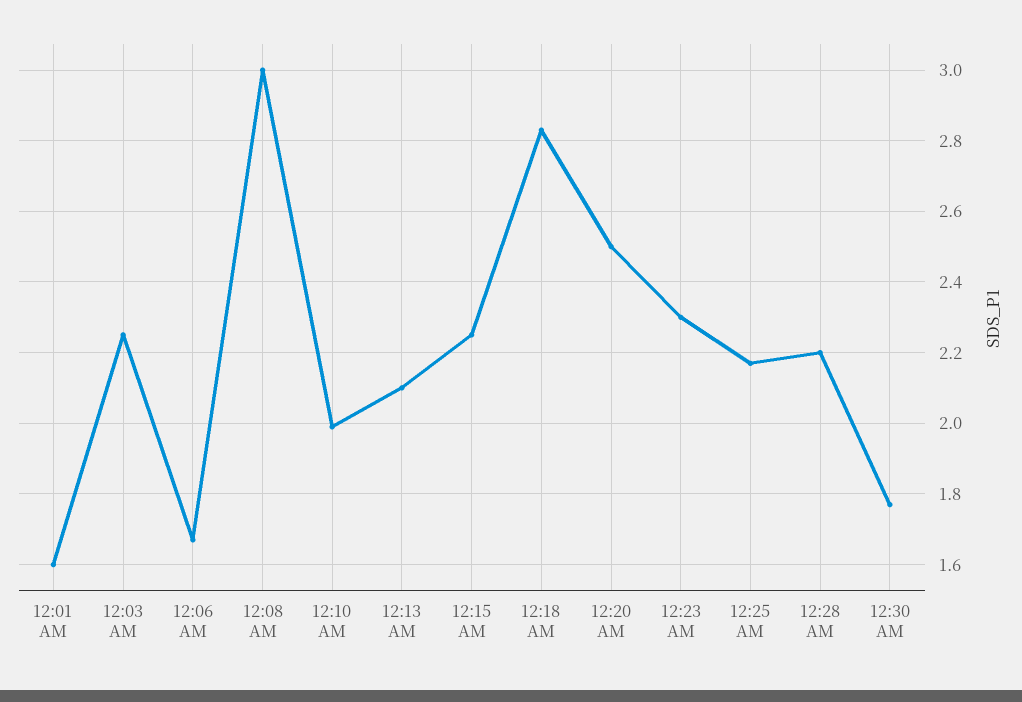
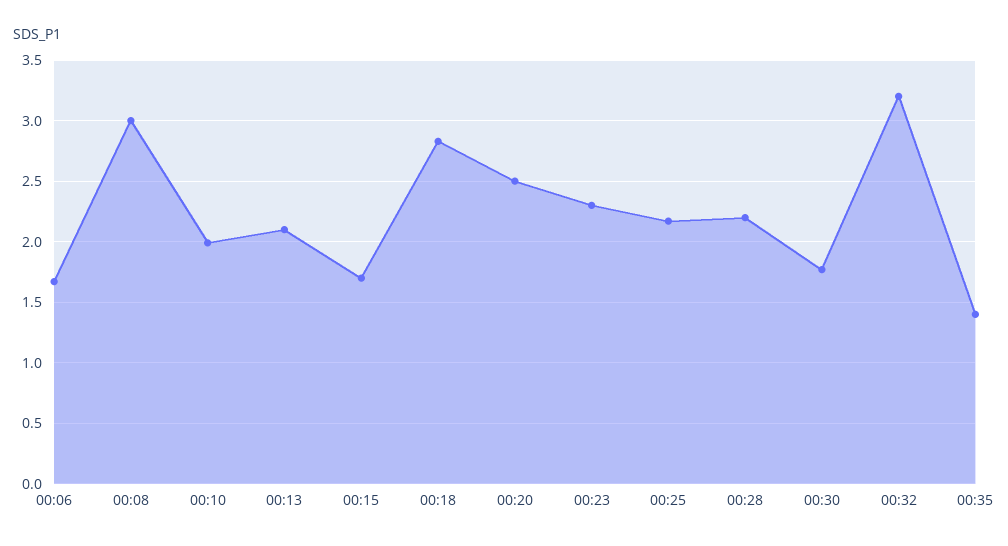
12:01 AM: 1.6 -> none
12:03 AM: 2.25 -> none
12:15 AM: 2.25 -> 1.7
00:32: none -> 3.2
00:35: none -> 1.4

